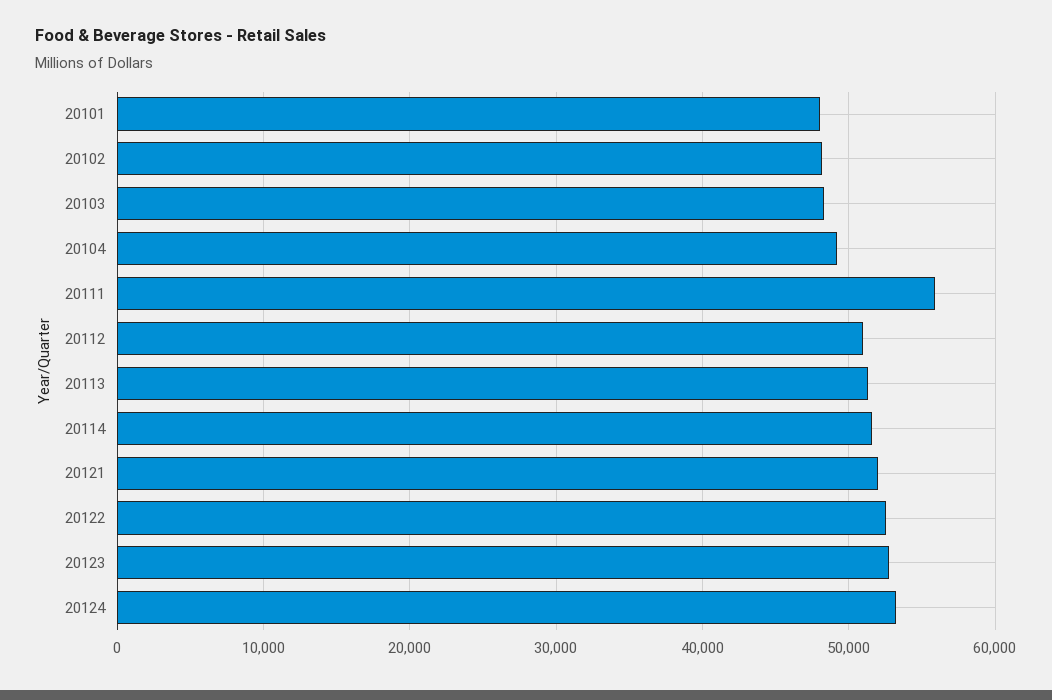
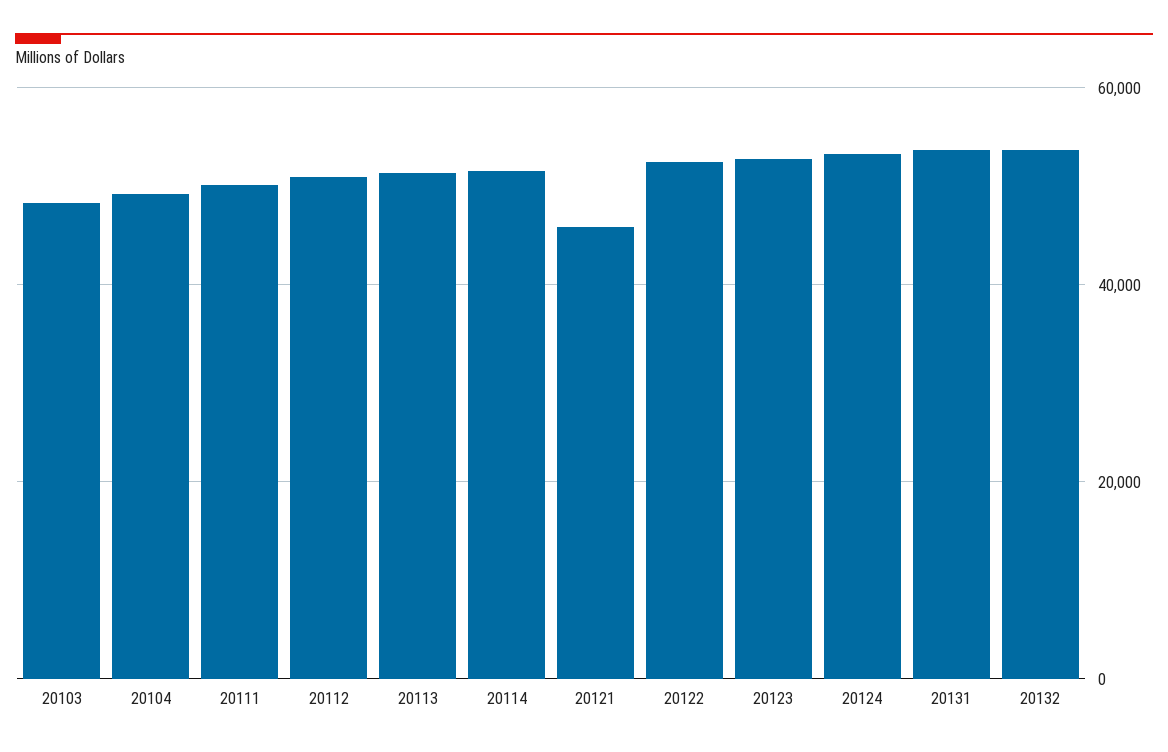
20101: 48000 -> none
20102: 48000 -> none
20111: 56000 -> 50000
20121: 52000 -> 46000
20131: none -> 54000
20132: none -> 54000

